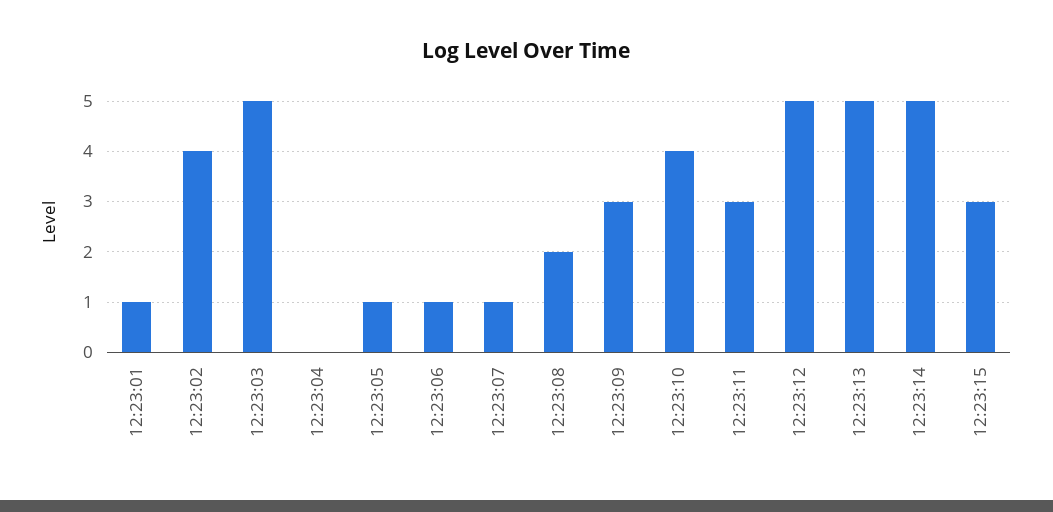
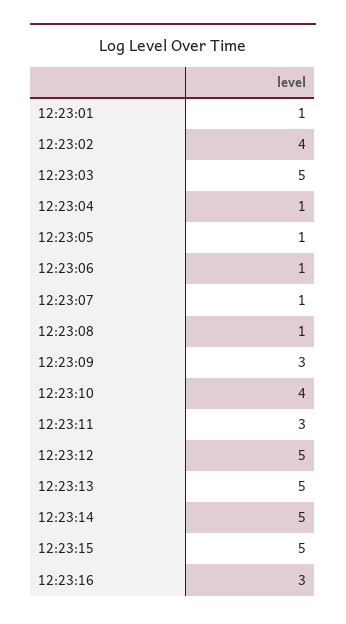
12:23:04: 0 -> 1
12:23:08: 2 -> 1
12:23:15: 3 -> 5
12:23:16: none -> 3

